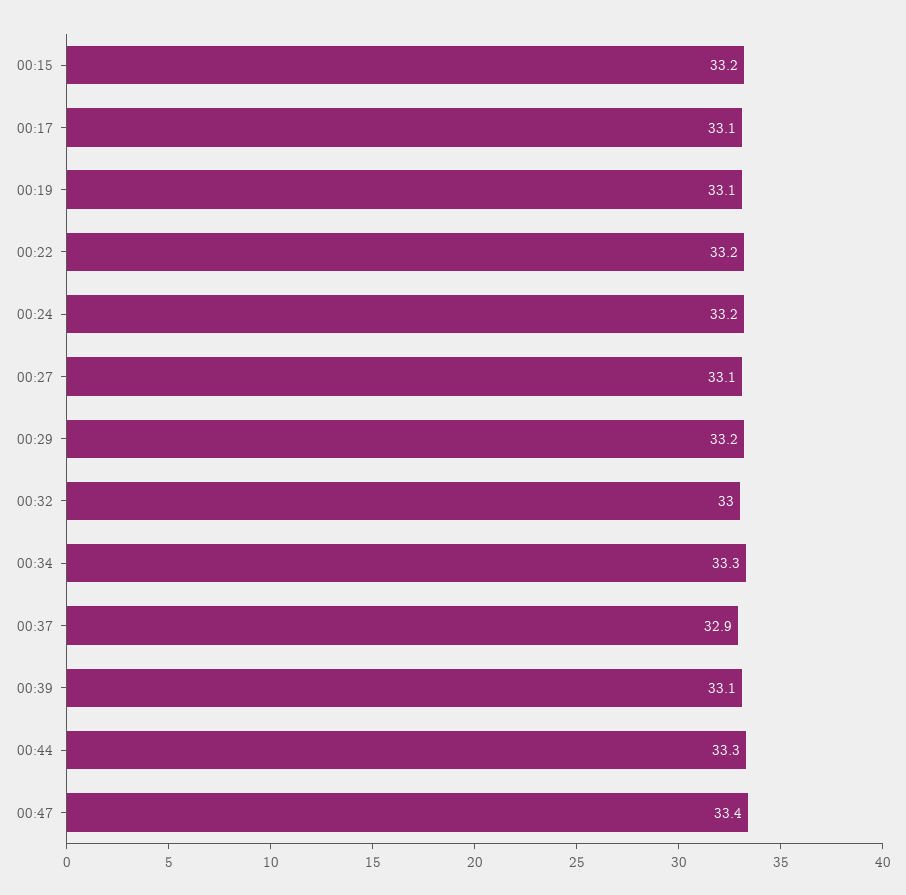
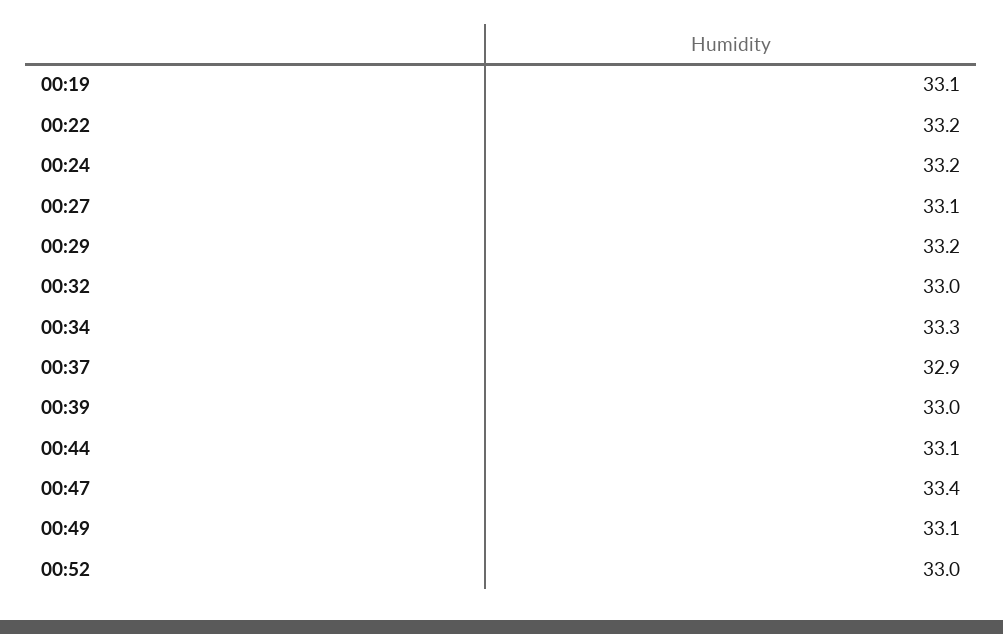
00:15: 33.2 -> none
00:17: 33.1 -> none
00:39: 33.1 -> 33
00:44: 33.3 -> 33.1
00:49: none -> 33.1
00:52: none -> 33

